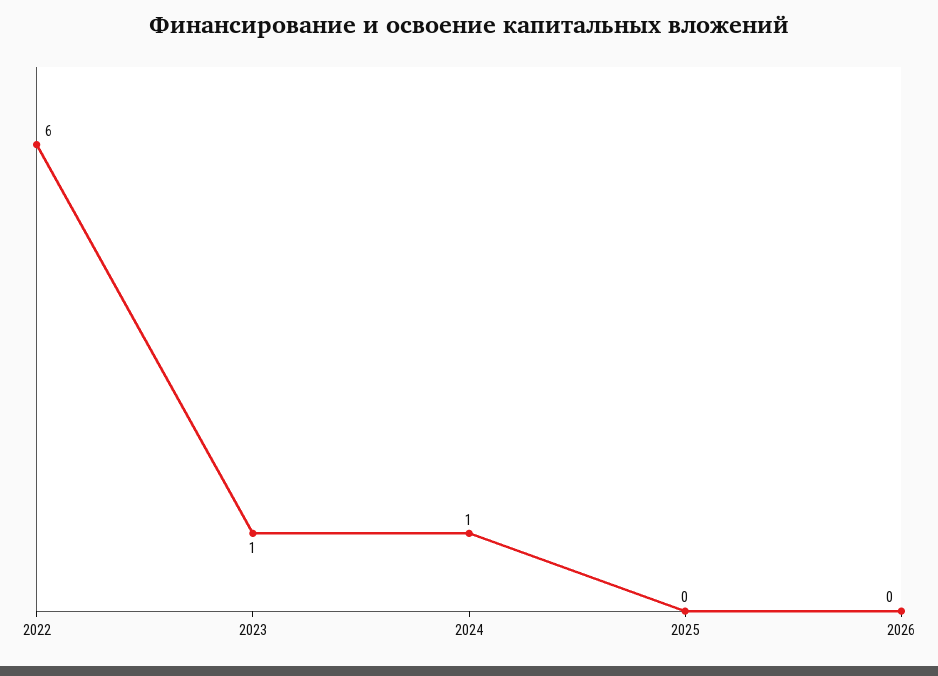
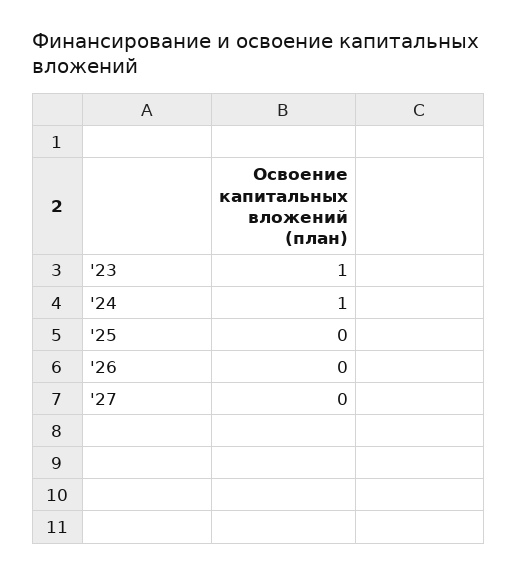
2022: 6 -> none
'27: none -> 0

